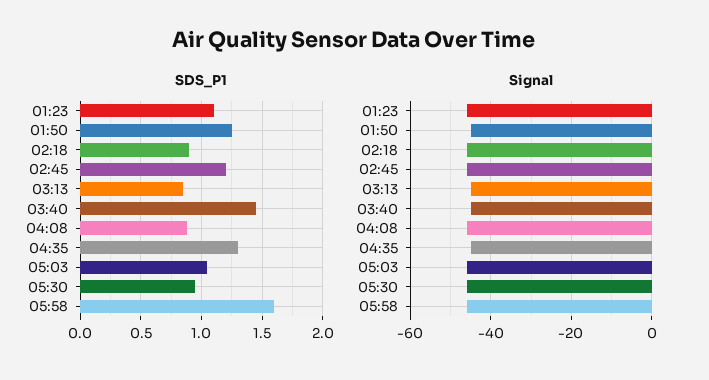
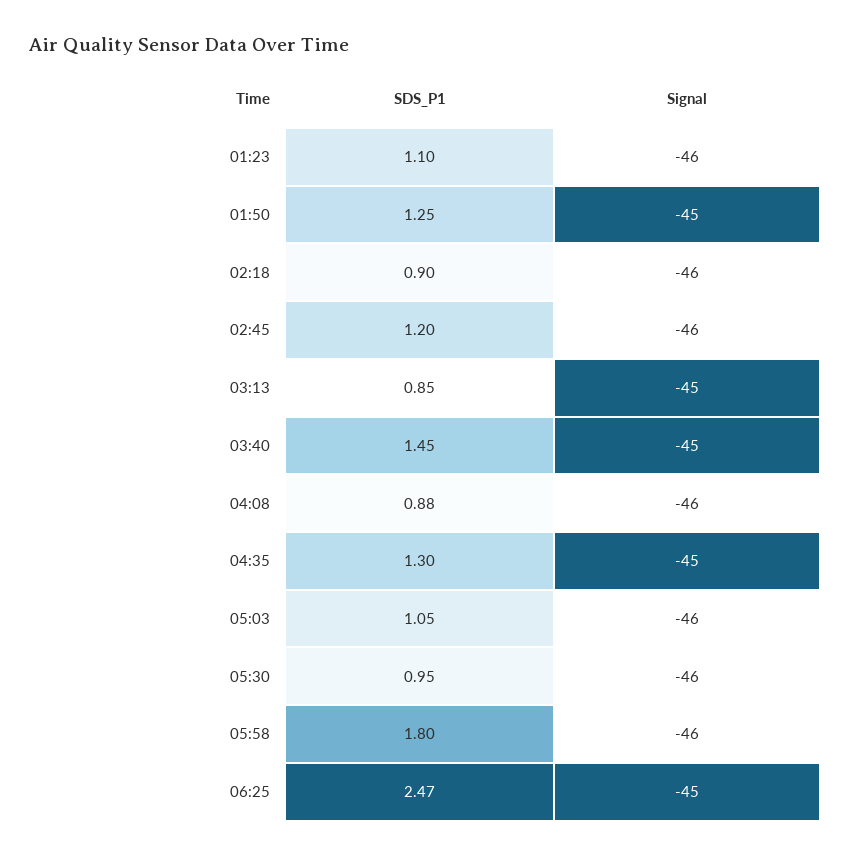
SDS_P1, 05:58: 1.6 -> 1.8
SDS_P1, 06:25: none -> 2.47
Signal, 06:25: none -> -45

